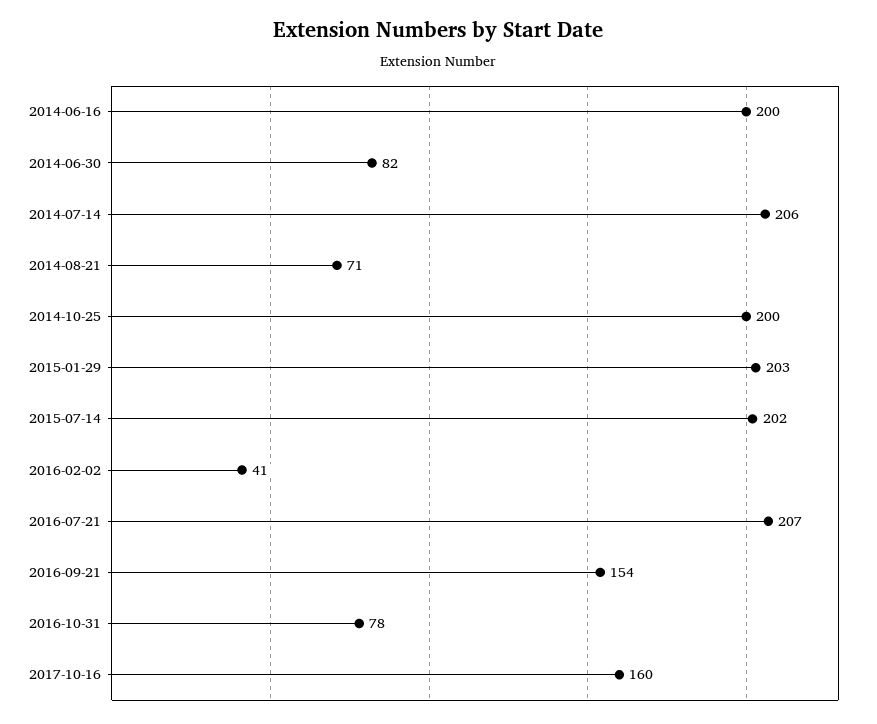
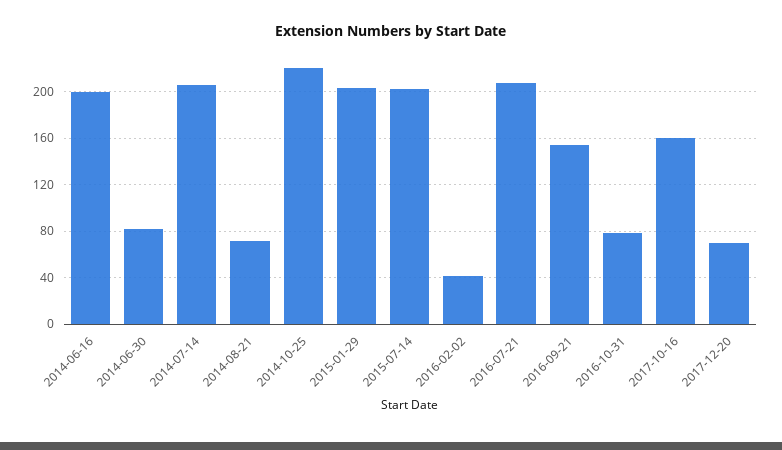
2014-10-25: 200 -> 220
2017-12-20: none -> 70

